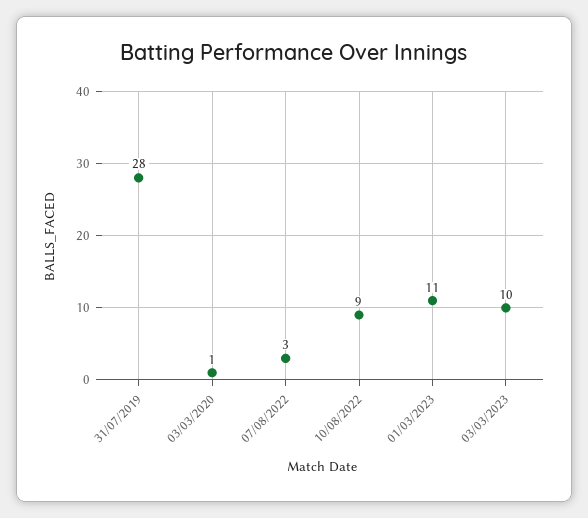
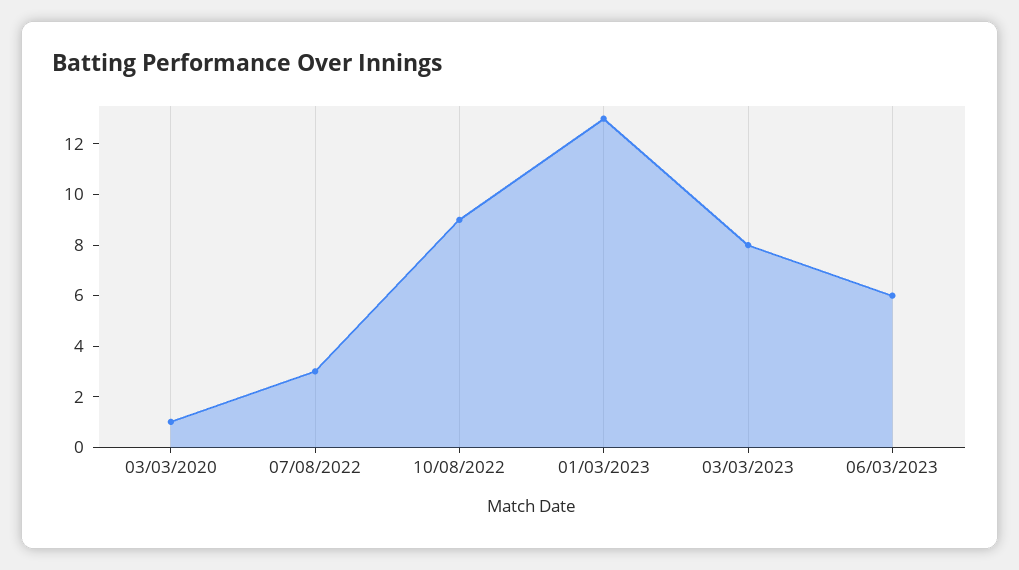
31/07/2019: 28 -> none
01/03/2023: 11 -> 13
03/03/2023: 10 -> 8
06/03/2023: none -> 6

